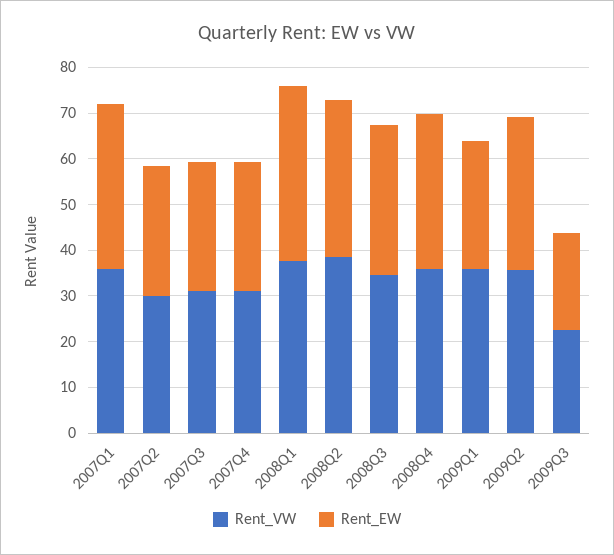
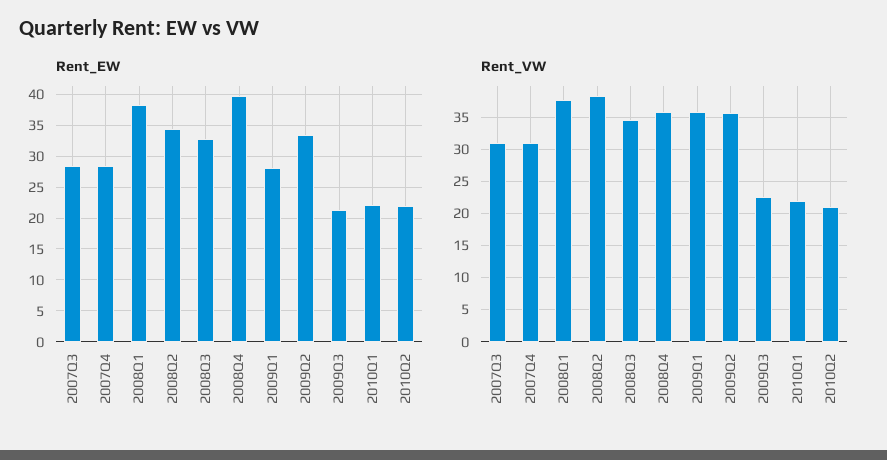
Rent_VW, 2007Q1: 36 -> none
Rent_EW, 2007Q1: 36 -> none
Rent_VW, 2007Q2: 30 -> none
Rent_EW, 2007Q2: 28 -> none
Rent_EW, 2008Q4: 34 -> 40
Rent_EW, 2010Q1: none -> 22
Rent_EW, 2010Q2: none -> 22
Rent_VW, 2010Q1: none -> 22
Rent_VW, 2010Q2: none -> 21

